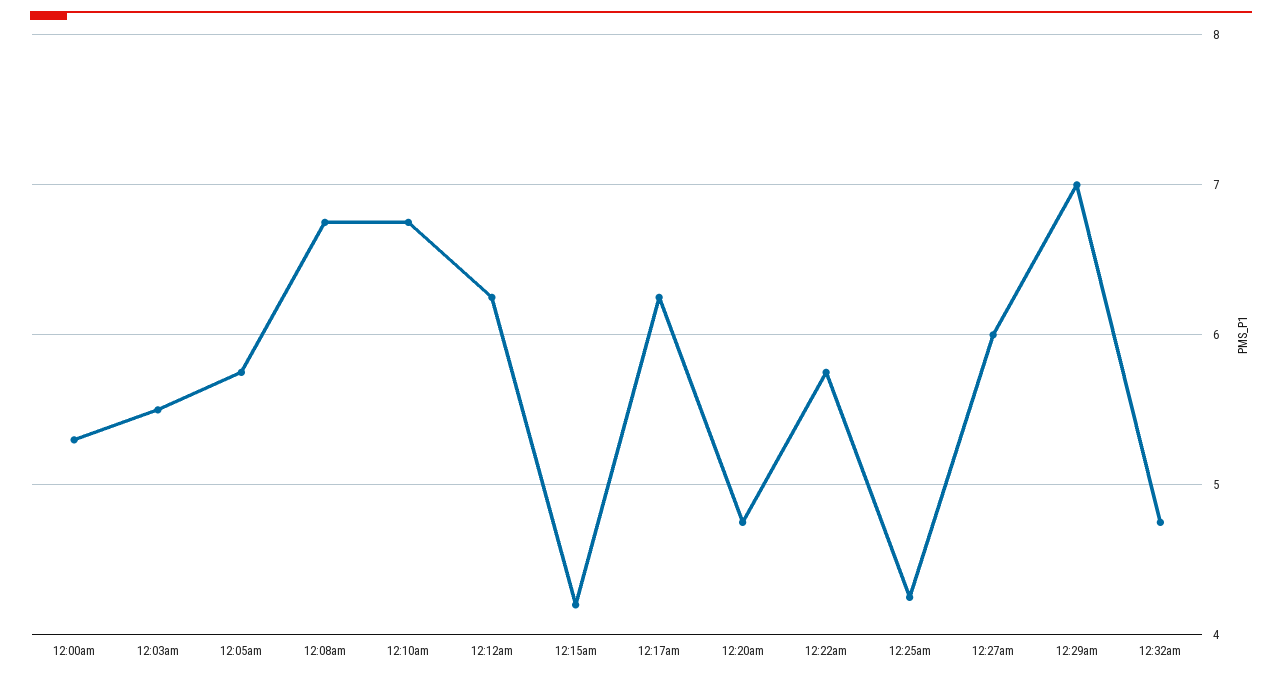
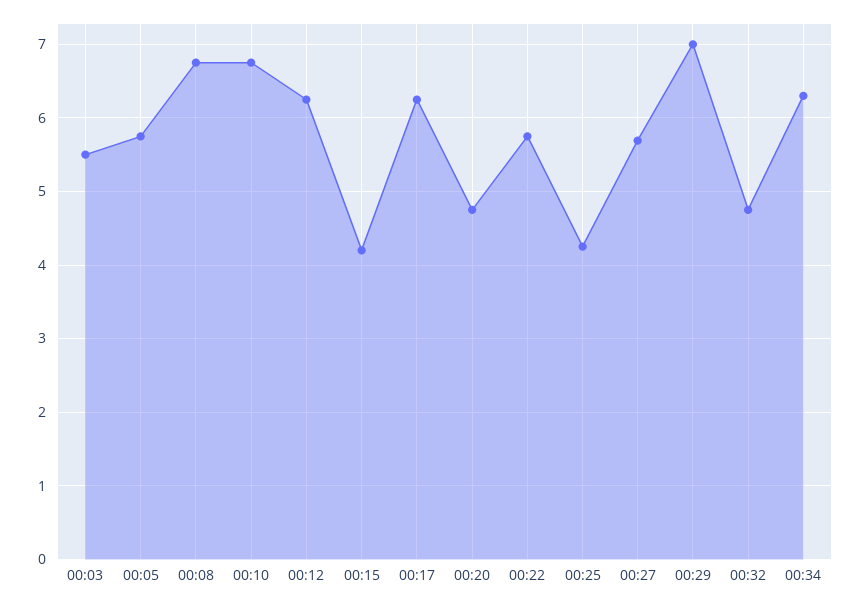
12:00am: 5.3 -> none
12:27am: 6 -> 5.7
00:34: none -> 6.3

